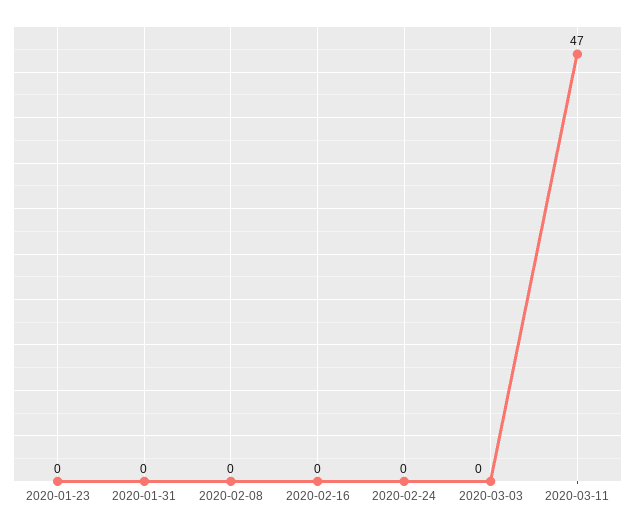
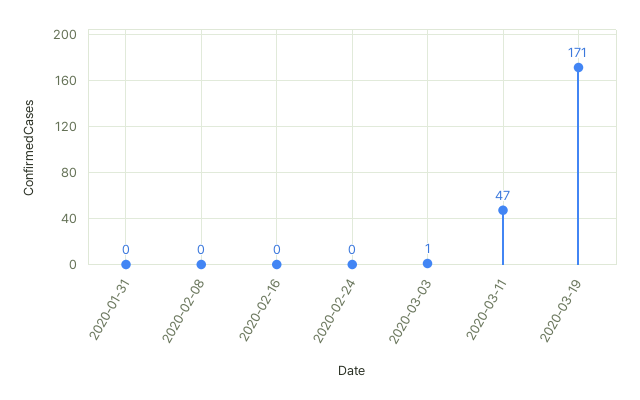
2020-01-23: 0 -> none
2020-03-03: 0 -> 1
2020-03-19: none -> 171

